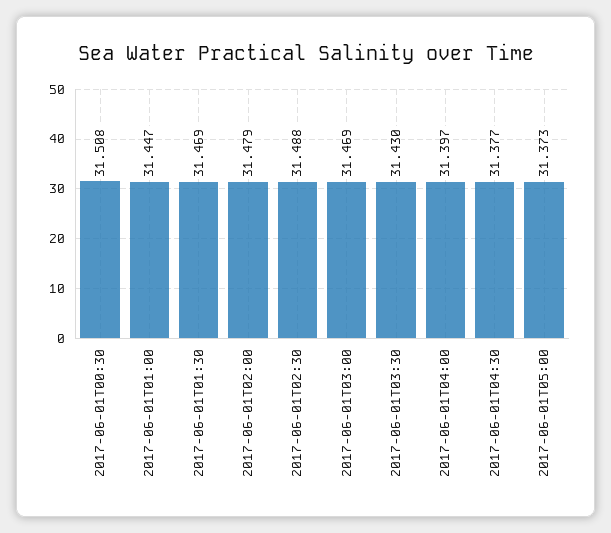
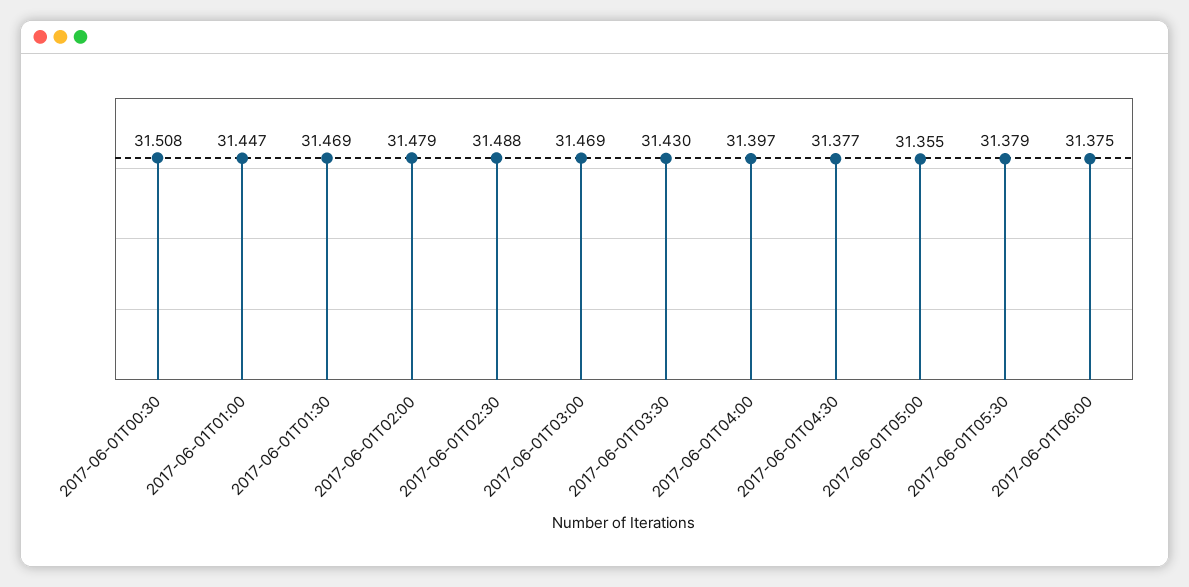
2017-06-01T05:00: 31.373 -> 31.355
2017-06-01T05:30: none -> 31.379
2017-06-01T06:00: none -> 31.375

